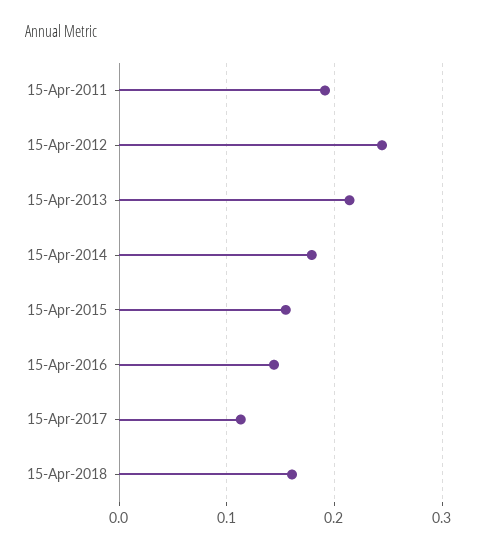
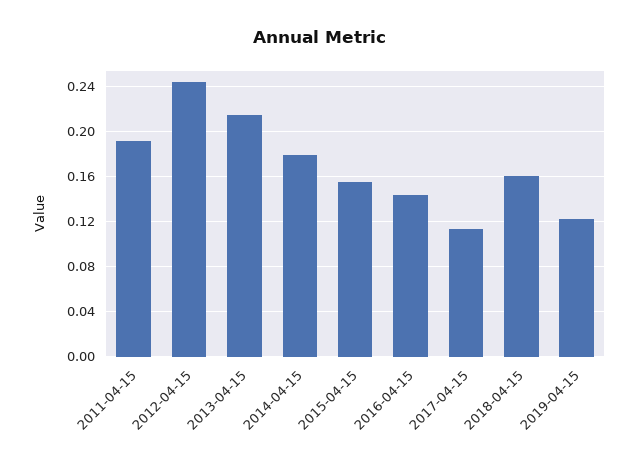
2019-04-15: none -> 0.12

